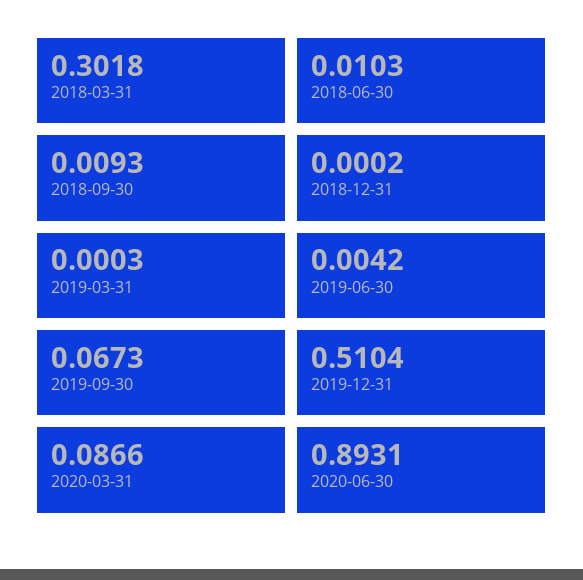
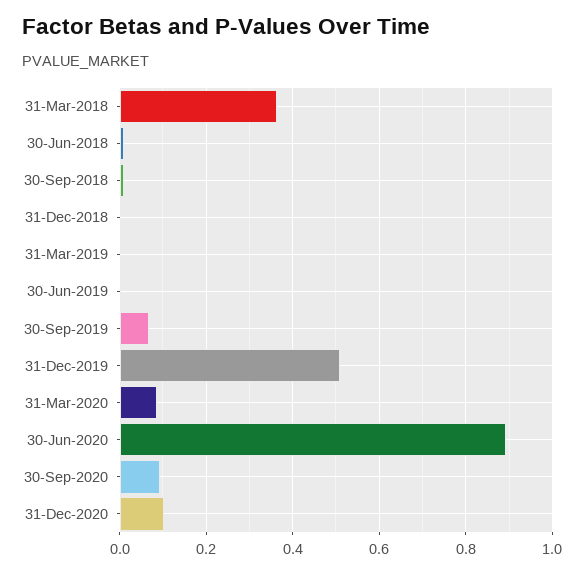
2018-03-31: 0.3018 -> 0.36
30-Sep-2020: none -> 0.1
31-Dec-2020: none -> 0.1

